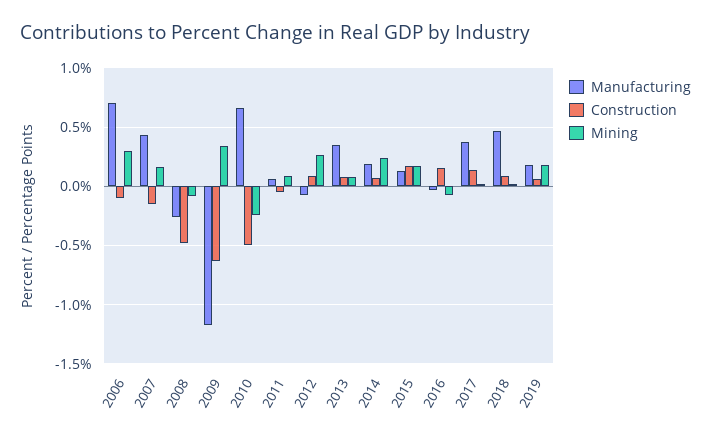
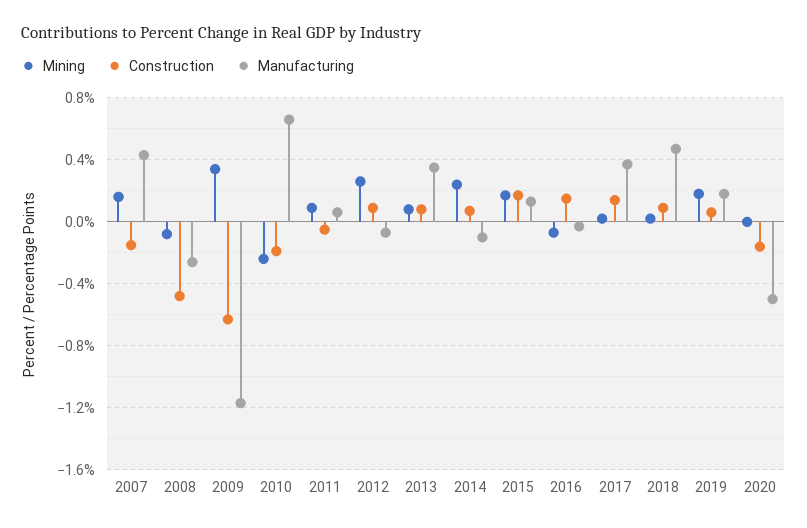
Manufacturing, 2006: 0.7 -> none
Construction, 2006: -0.1 -> none
Mining, 2006: 0.3 -> none
Construction, 2010: -0.5 -> -0.2
Manufacturing, 2014: 0.2 -> -0.1
Mining, 2020: none -> 0
Construction, 2020: none -> -0.15
Manufacturing, 2020: none -> -0.5

